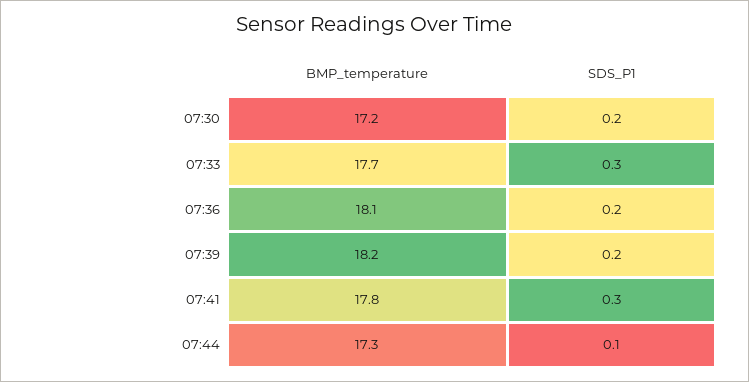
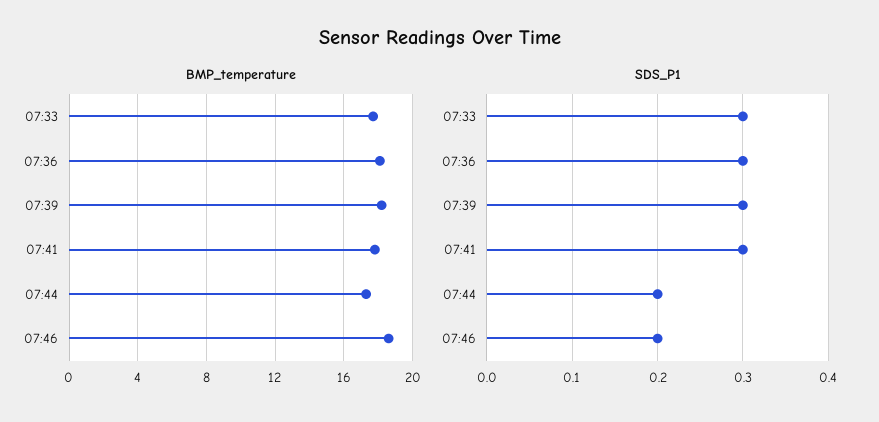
BMP_temperature, 07:30: 17.2 -> none
SDS_P1, 07:30: 0.2 -> none
SDS_P1, 07:36: 0.2 -> 0.3
SDS_P1, 07:39: 0.2 -> 0.3
SDS_P1, 07:44: 0.1 -> 0.2
BMP_temperature, 07:46: none -> 18.5
SDS_P1, 07:46: none -> 0.2

